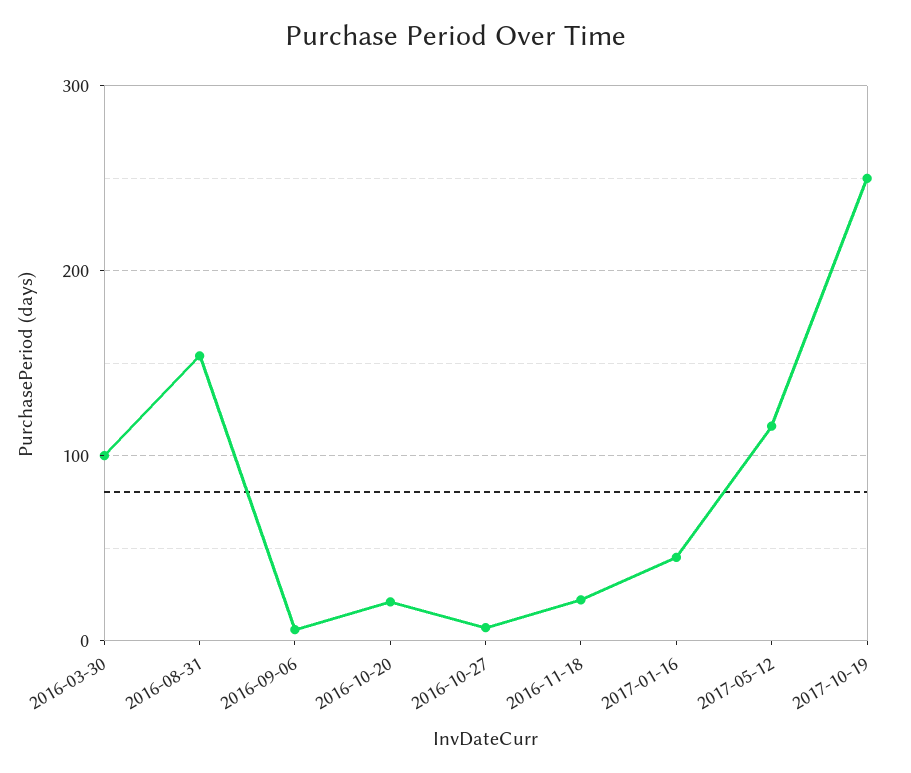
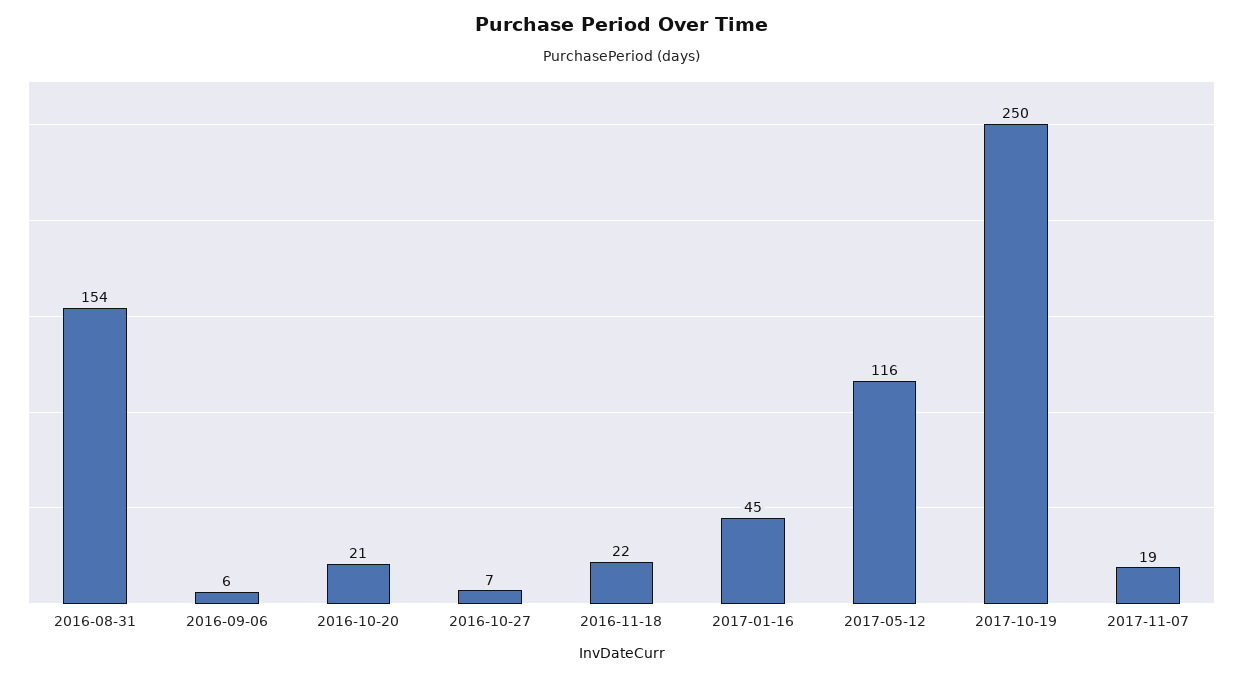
2016-03-30: 100 -> none
2017-11-07: none -> 19

